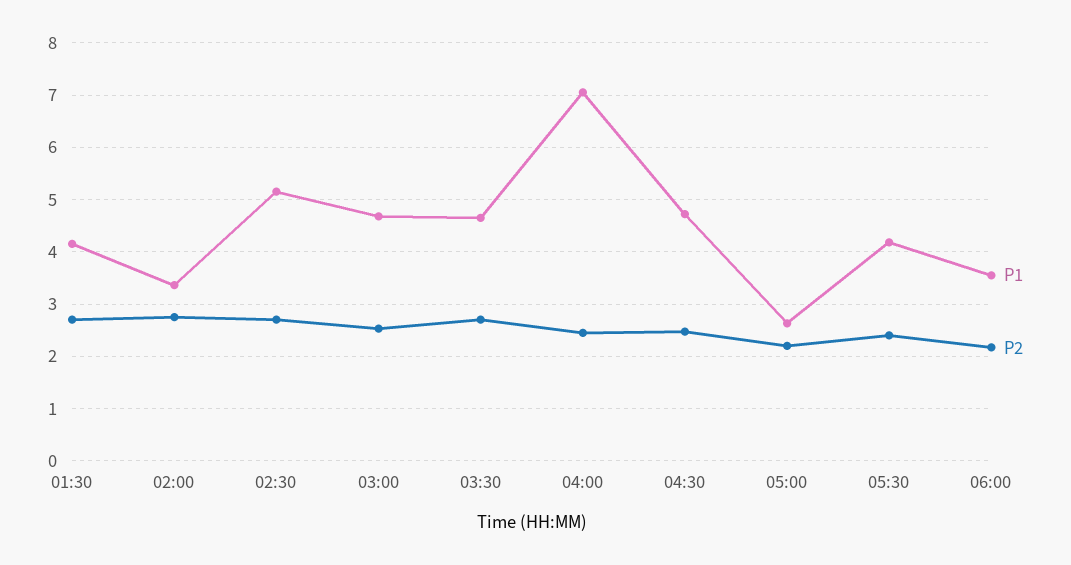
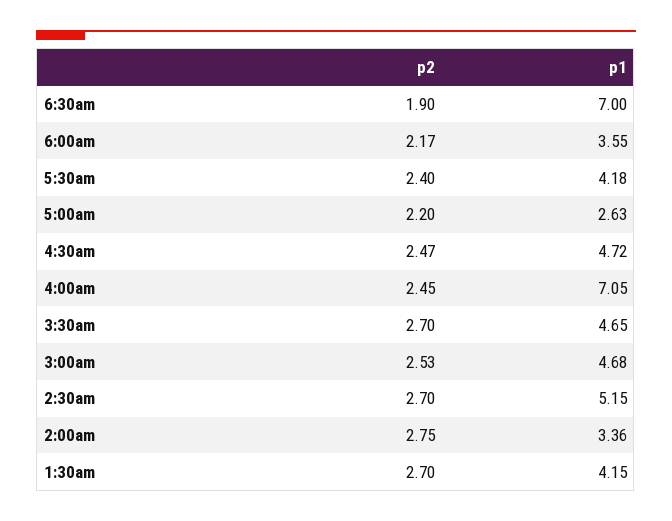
P2, 6:30am: none -> 1.9
P1, 6:30am: none -> 7

